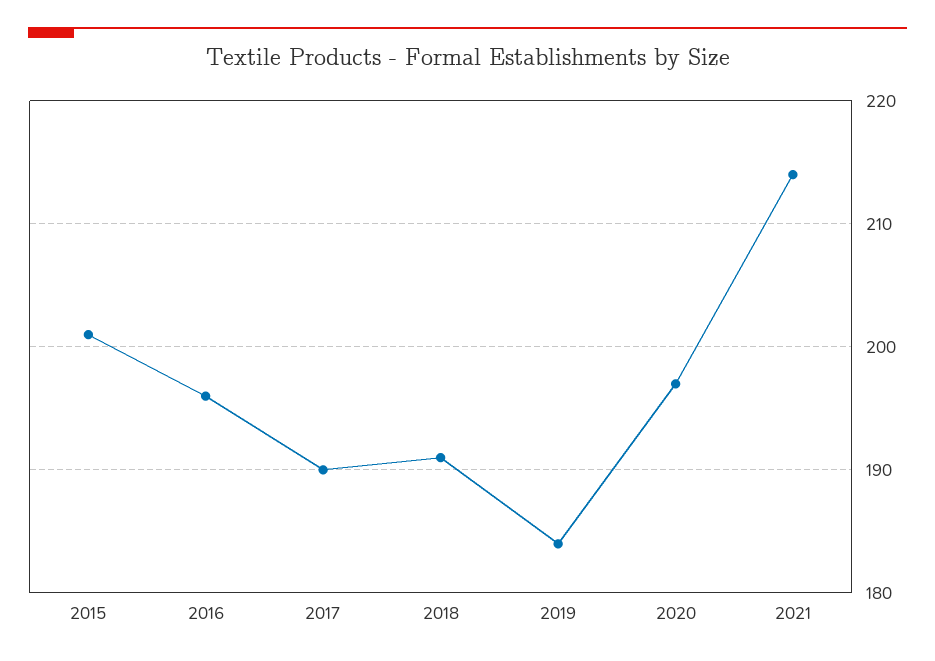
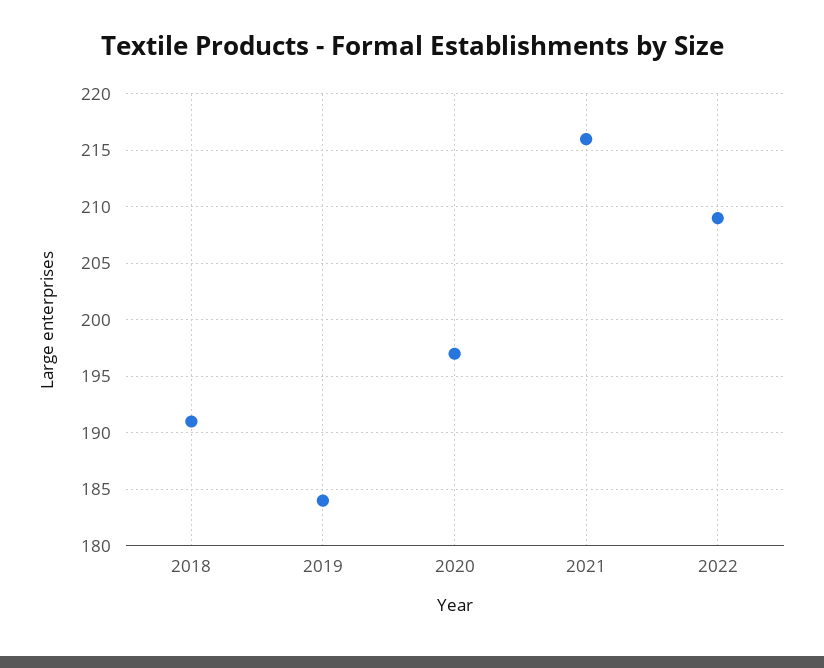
2015: 201 -> none
2016: 196 -> none
2017: 190 -> none
2021: 214 -> 216
2022: none -> 209

